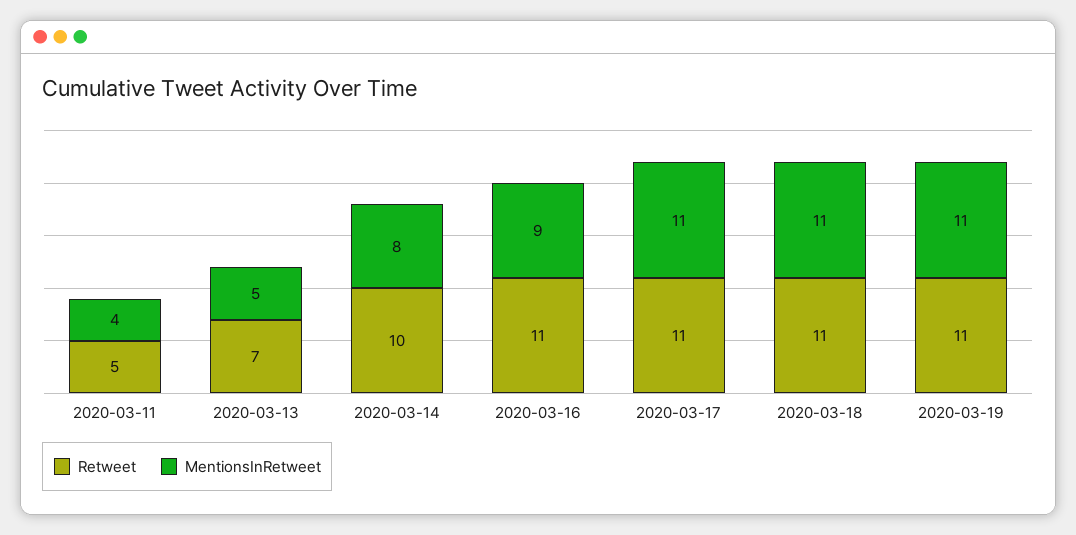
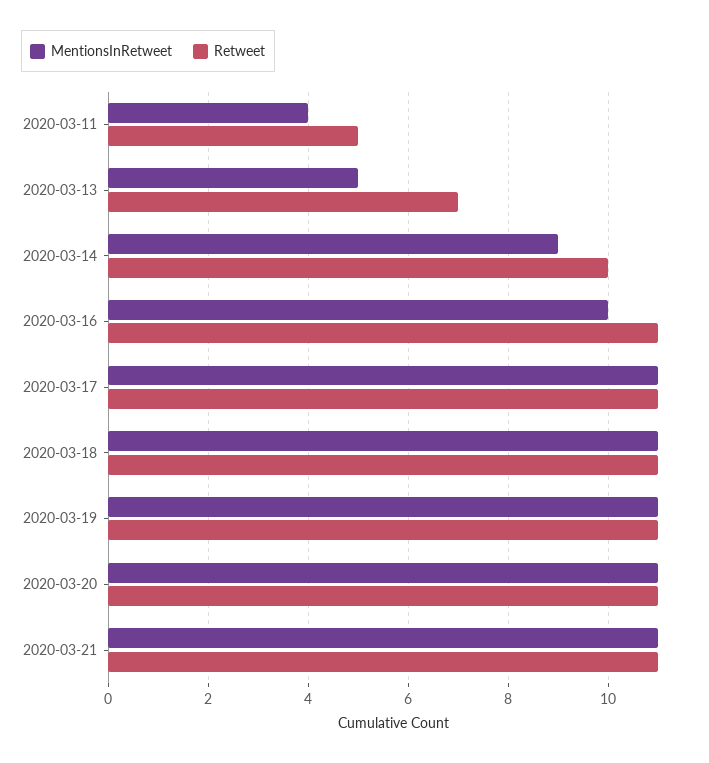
MentionsInRetweet, 2020-03-14: 8 -> 9
MentionsInRetweet, 2020-03-16: 9 -> 10
MentionsInRetweet, 2020-03-20: none -> 11
Retweet, 2020-03-20: none -> 11
MentionsInRetweet, 2020-03-21: none -> 11
Retweet, 2020-03-21: none -> 11

